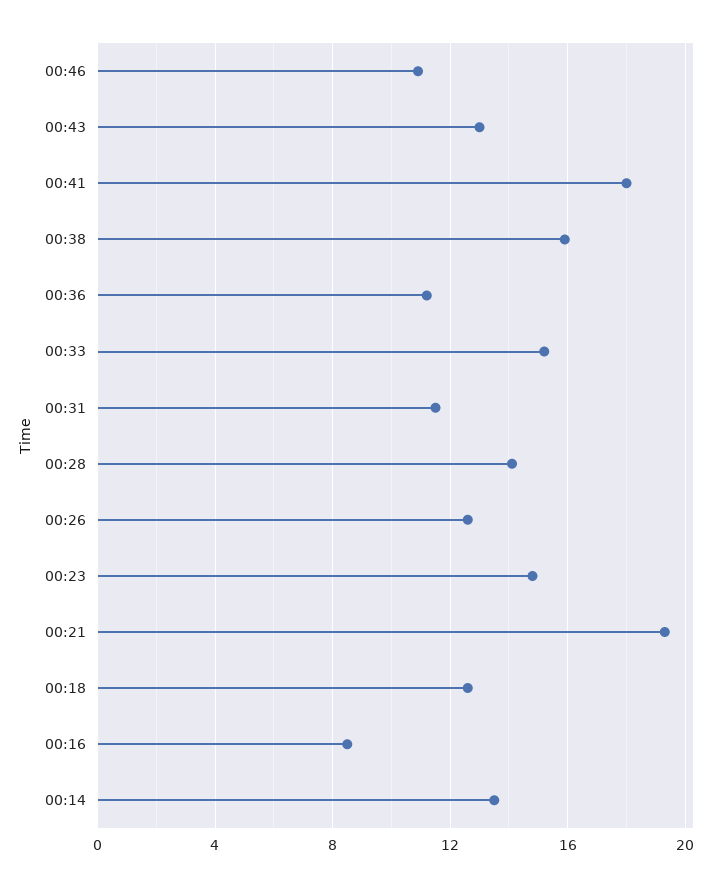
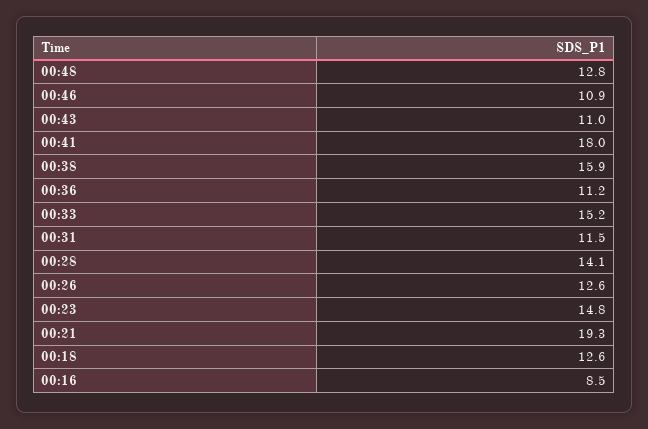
00:43: 13 -> 11
00:14: 13.5 -> none
00:48: none -> 12.8

